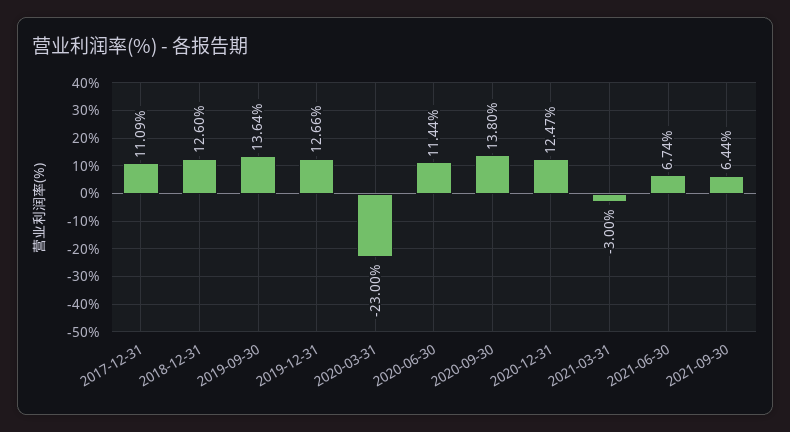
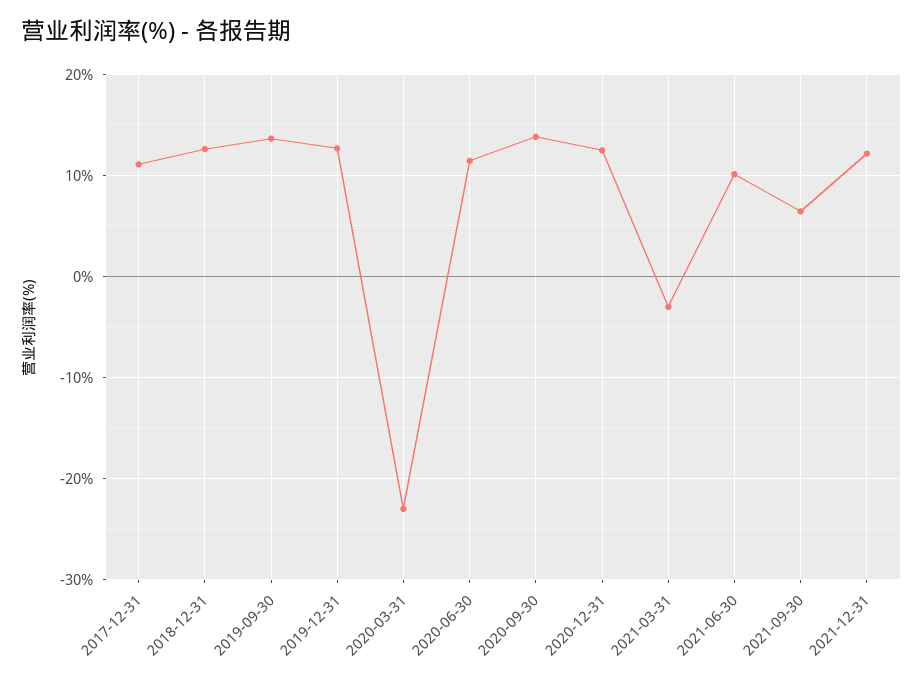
2021-06-30: 6.74 -> 10
2021-12-31: none -> 12

